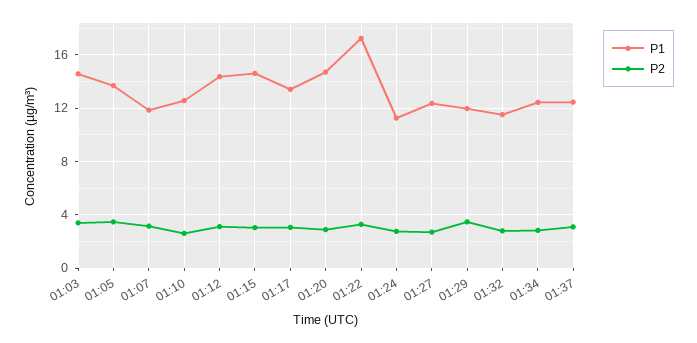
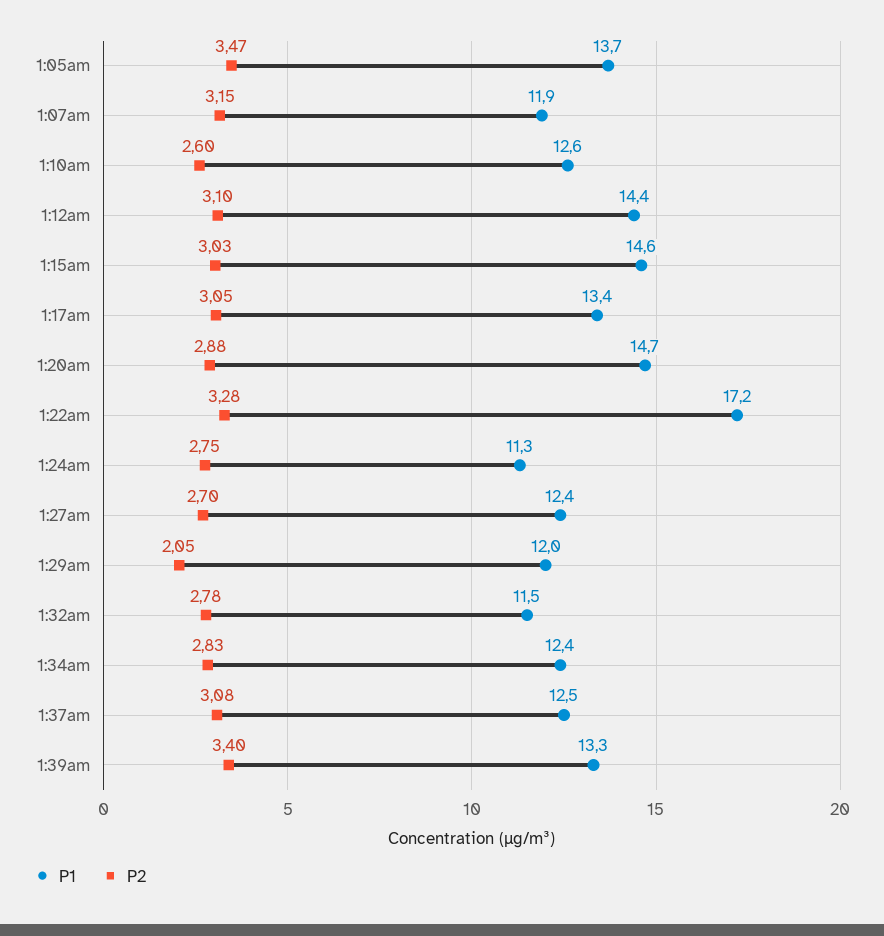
P1, 01:03: 14.5 -> none
P2, 01:03: 3.5 -> none
P2, 01:29: 3.5 -> 2.05
P1, 1:39am: none -> 13.3
P2, 1:39am: none -> 3.4

